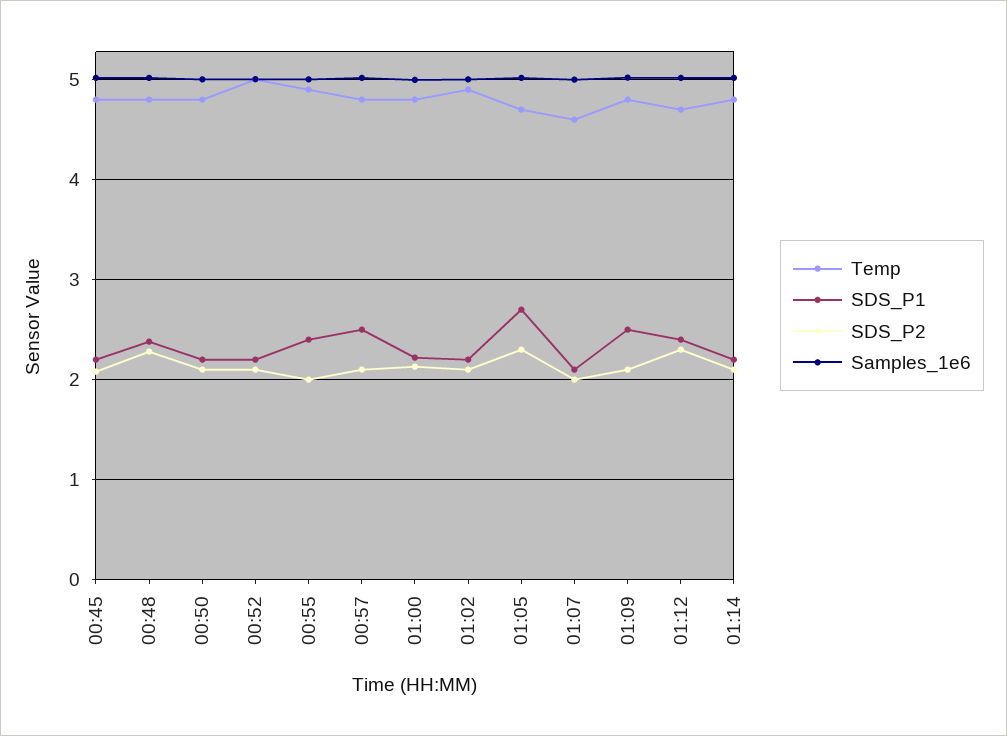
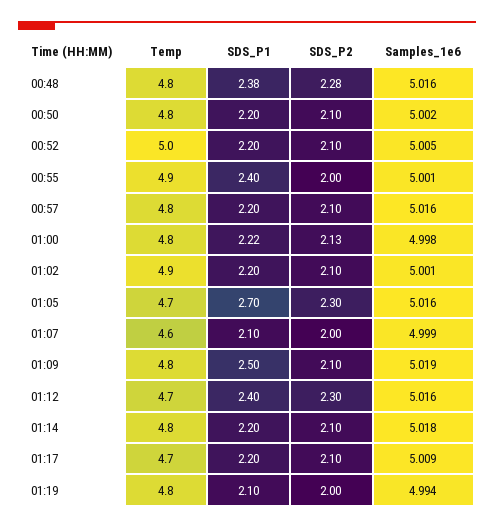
Temp, 00:45: 4.8 -> none
SDS_P1, 00:45: 2.2 -> none
SDS_P2, 00:45: 2.1 -> none
Samples_1e6, 00:45: 5 -> none
SDS_P1, 00:57: 2.5 -> 2.2
Temp, 01:17: none -> 4.7
SDS_P1, 01:17: none -> 2.2
SDS_P2, 01:17: none -> 2.1
Samples_1e6, 01:17: none -> 5.009
Temp, 01:19: none -> 4.8
SDS_P1, 01:19: none -> 2.1
SDS_P2, 01:19: none -> 2
Samples_1e6, 01:19: none -> 4.994

